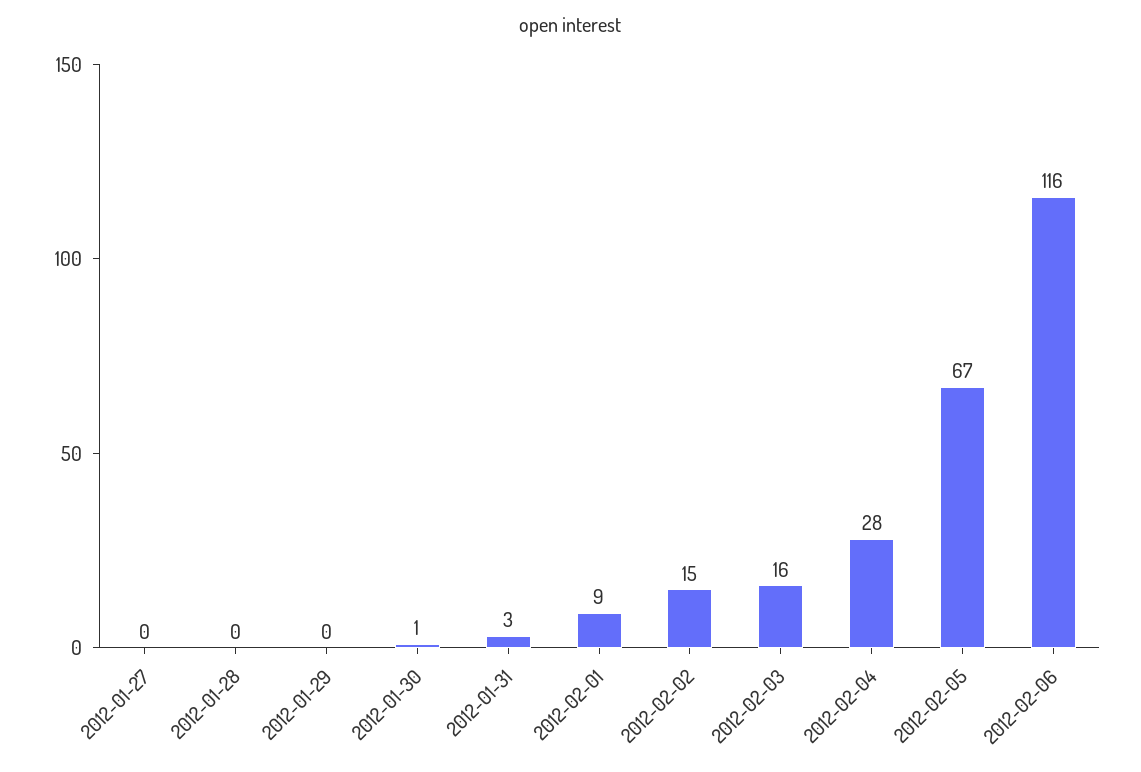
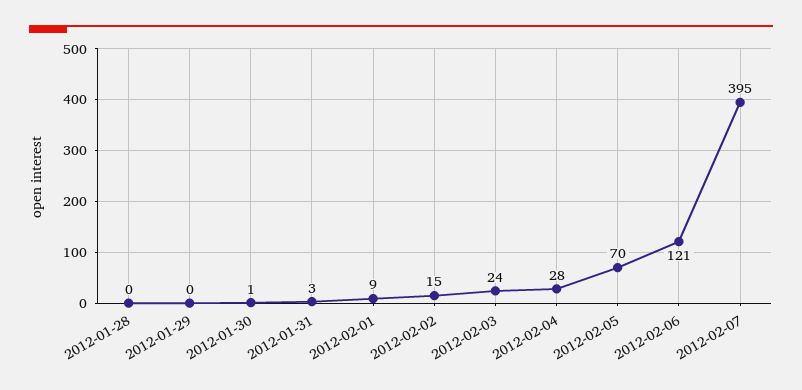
2012-01-27: 0 -> none
2012-02-03: 16 -> 24
2012-02-05: 67 -> 70
2012-02-06: 116 -> 121
2012-02-07: none -> 395

